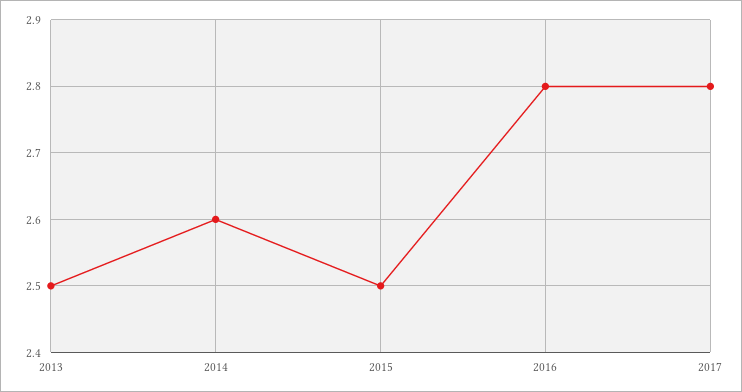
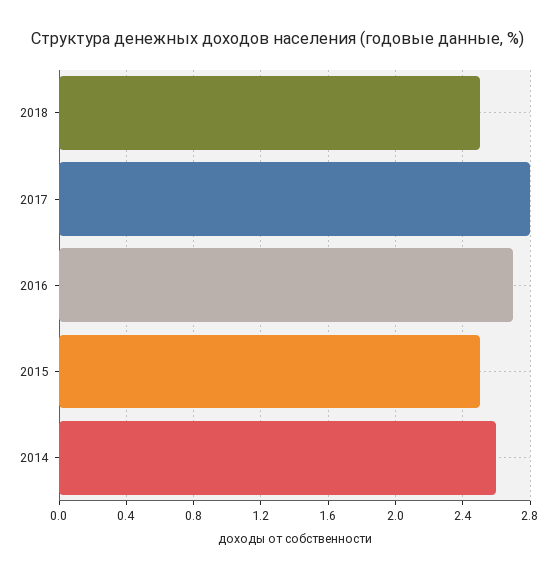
2013: 2.5 -> none
2016: 2.8 -> 2.7
2018: none -> 2.5

